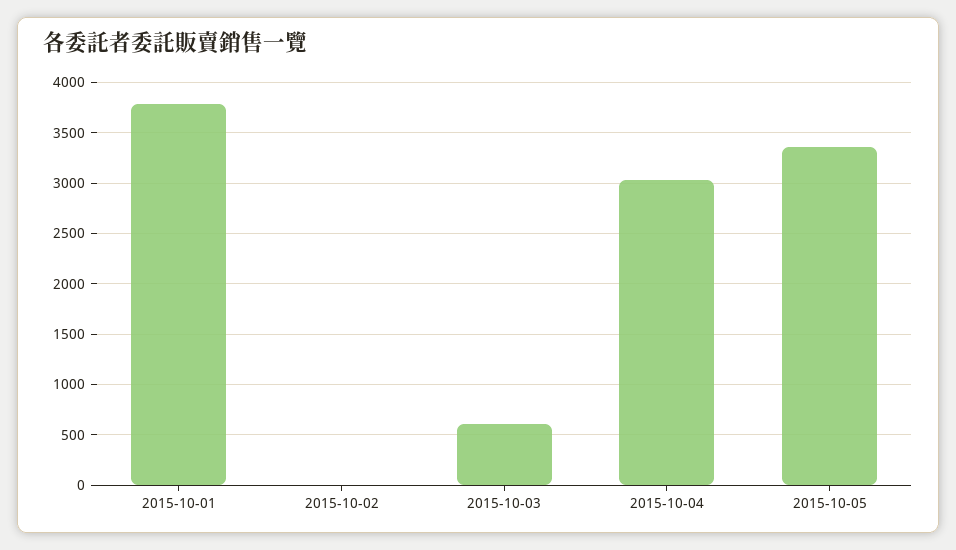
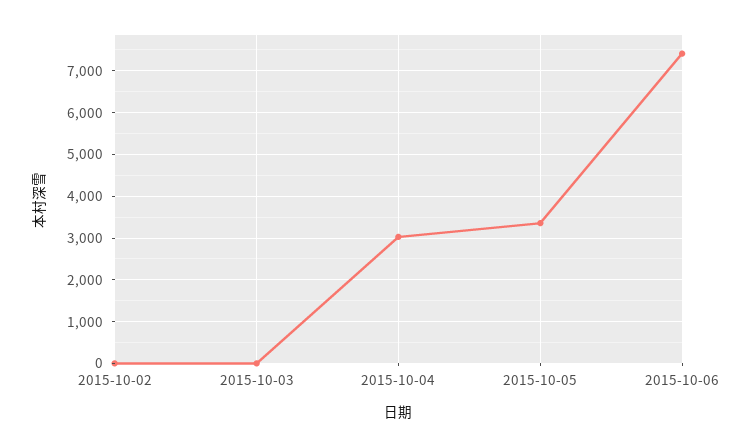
2015-10-01: 3800 -> none
2015-10-03: 600 -> 0
2015-10-06: none -> 7400

